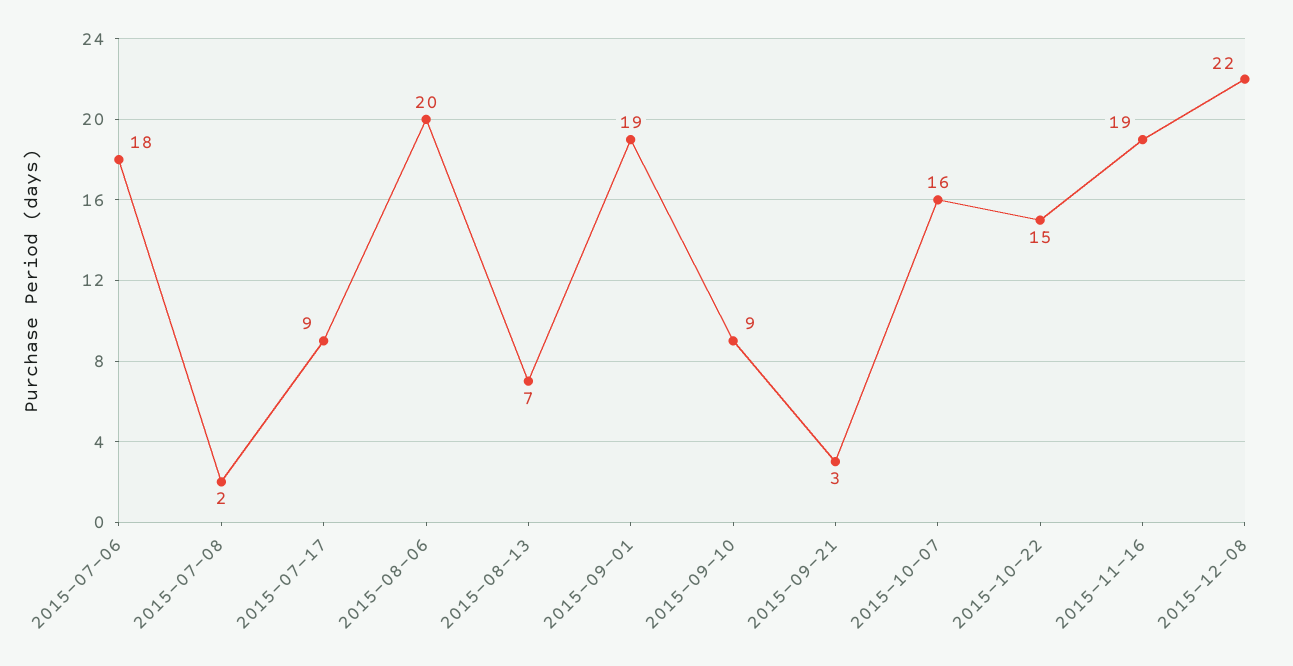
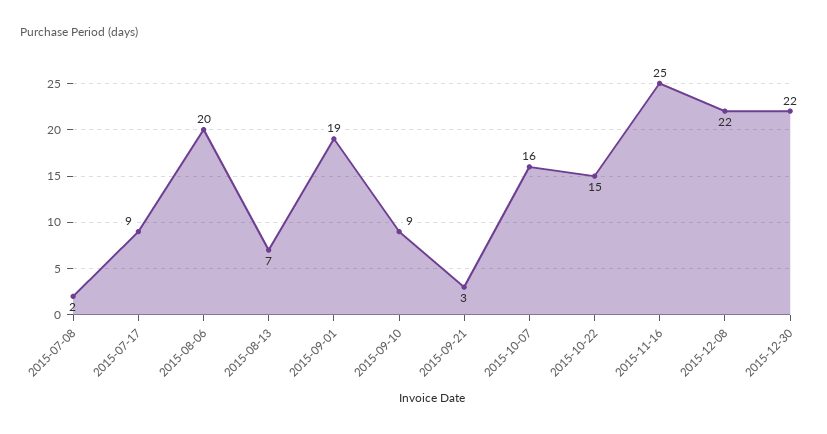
2015-07-06: 18 -> none
2015-11-16: 19 -> 25
2015-12-30: none -> 22

